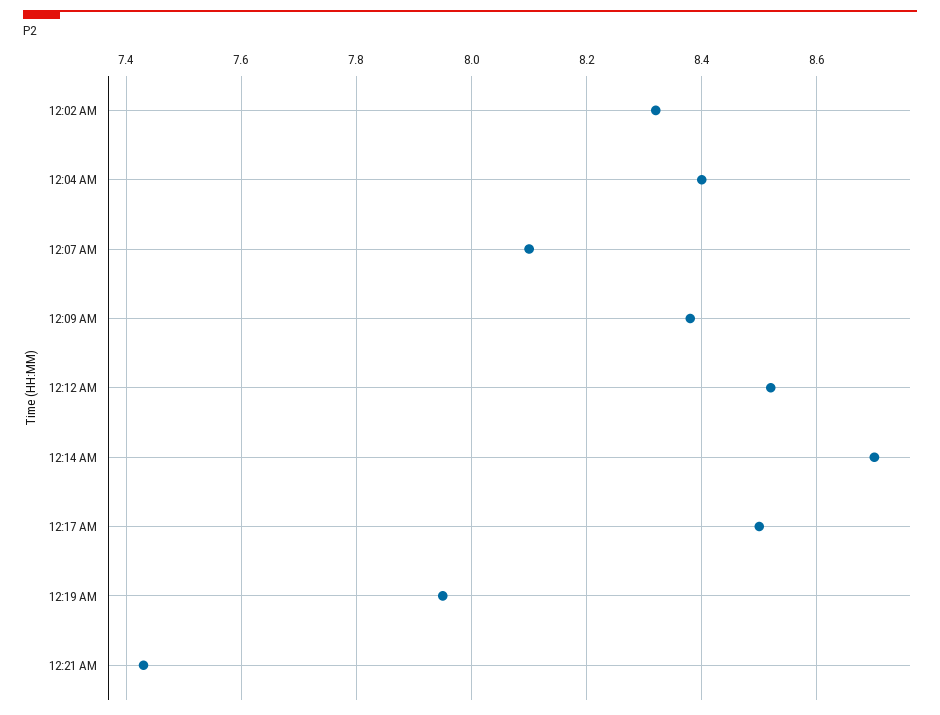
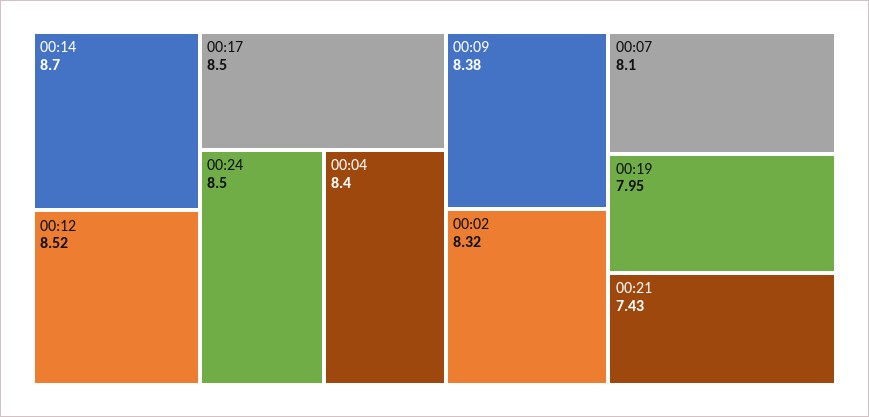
00:24: none -> 8.5

